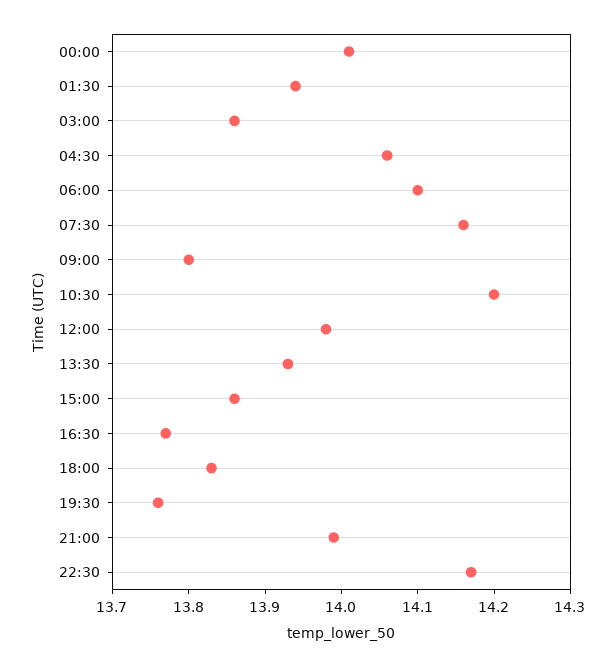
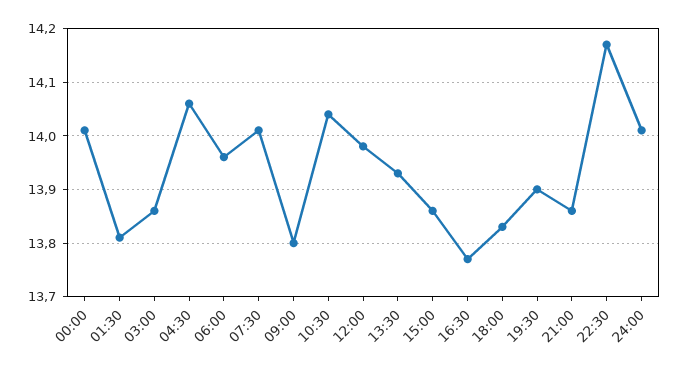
01:30: 13.95 -> 13.8
06:00: 14.1 -> 13.95
07:30: 14.15 -> 14
10:30: 14.2 -> 14.05
19:30: 13.75 -> 13.9
21:00: 14 -> 13.85
24:00: none -> 14

